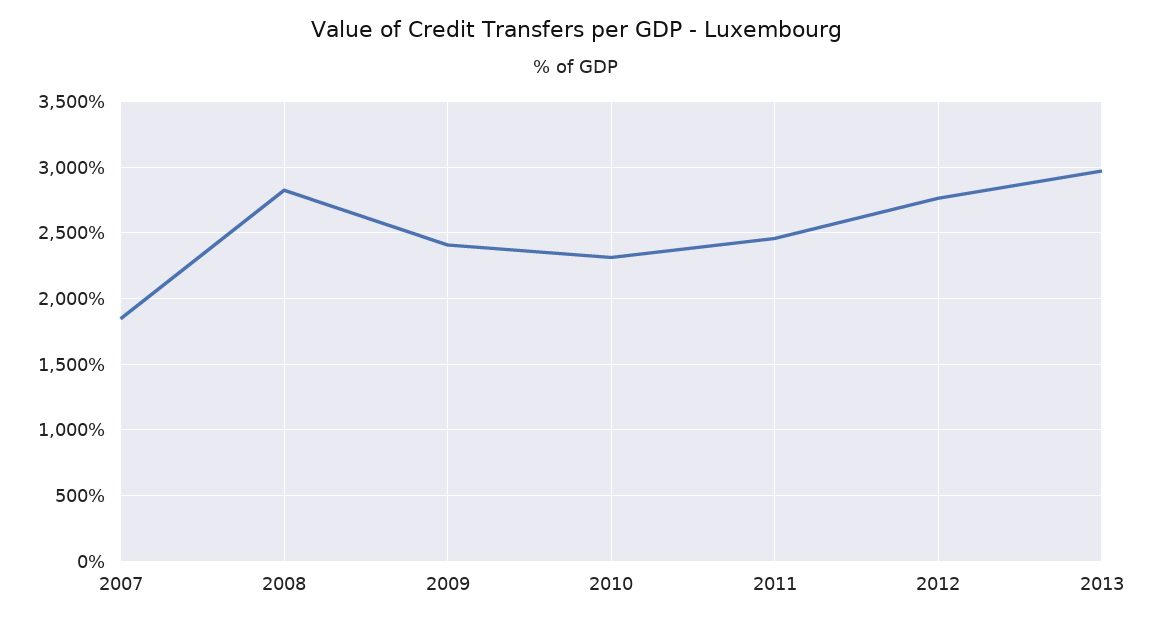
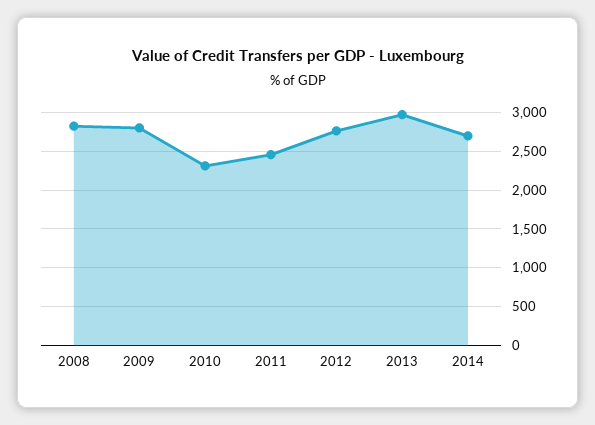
2007: 1850 -> none
2009: 2400 -> 2800
2014: none -> 2700

